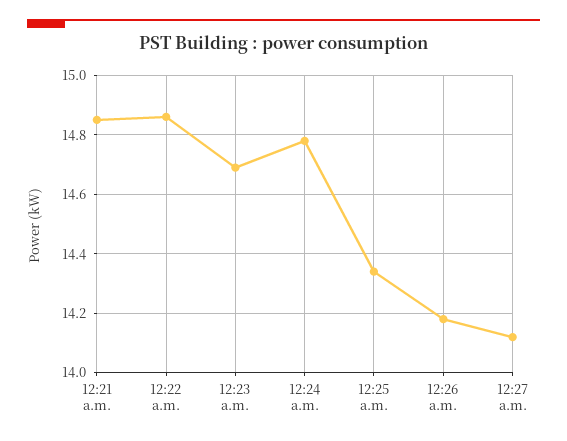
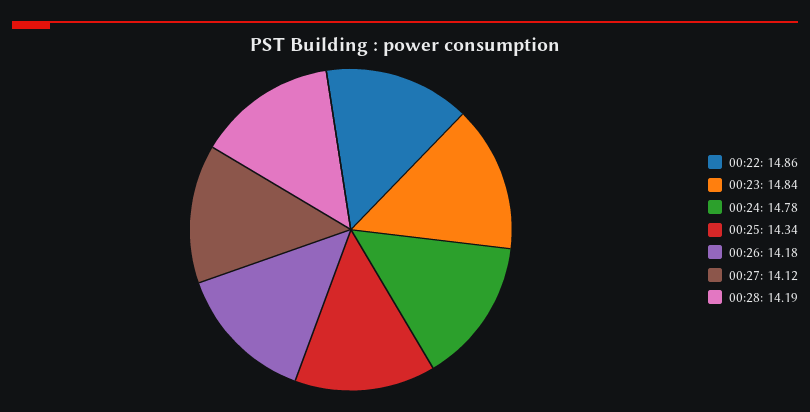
12:21 a.m.: 14.85 -> none
12:23 a.m.: 14.7 -> 14.84
00:28: none -> 14.19

